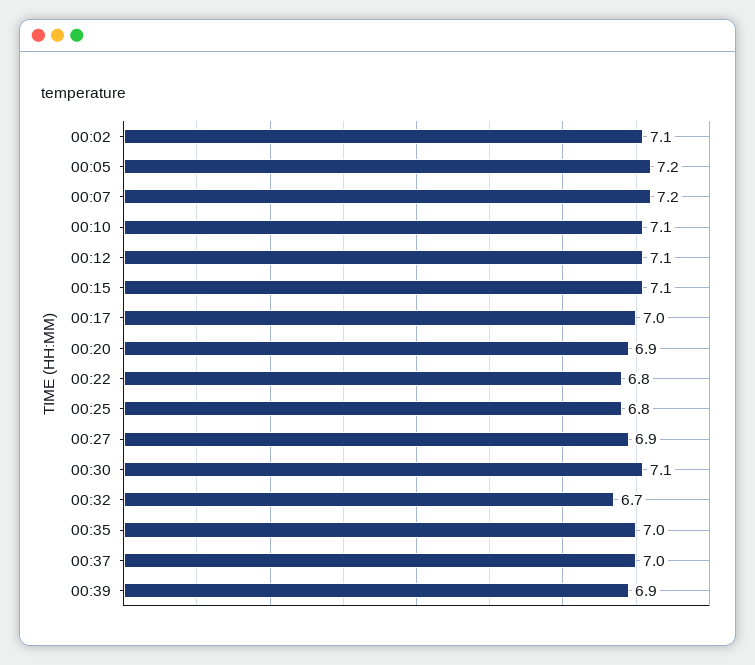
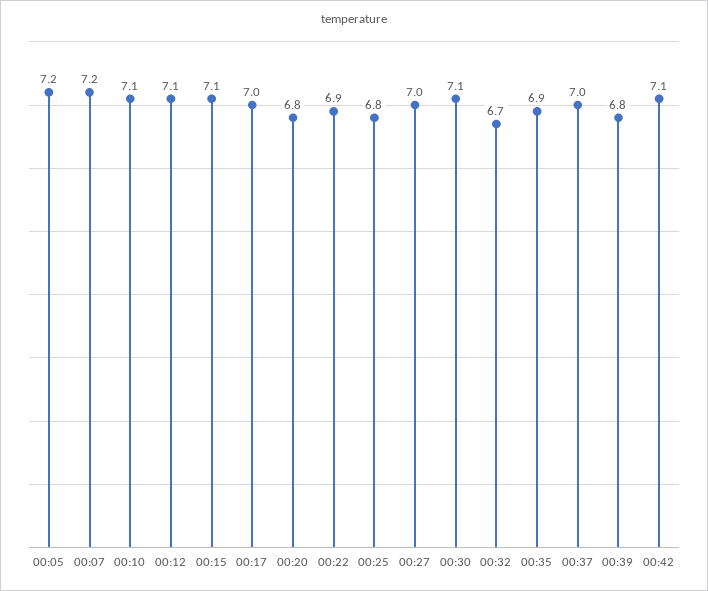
00:02: 7.1 -> none
00:20: 6.9 -> 6.8
00:22: 6.8 -> 6.9
00:27: 6.9 -> 7
00:35: 7 -> 6.9
00:39: 6.9 -> 6.8
00:42: none -> 7.1

